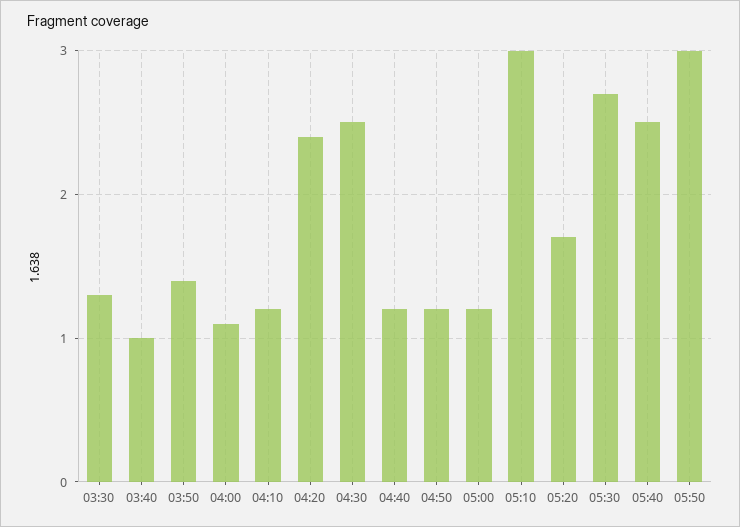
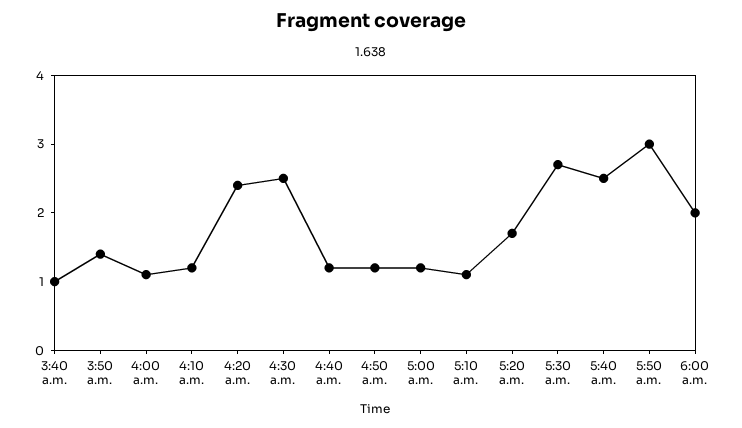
03:30: 1.3 -> none
05:10: 3 -> 1
6:00 a.m.: none -> 2

